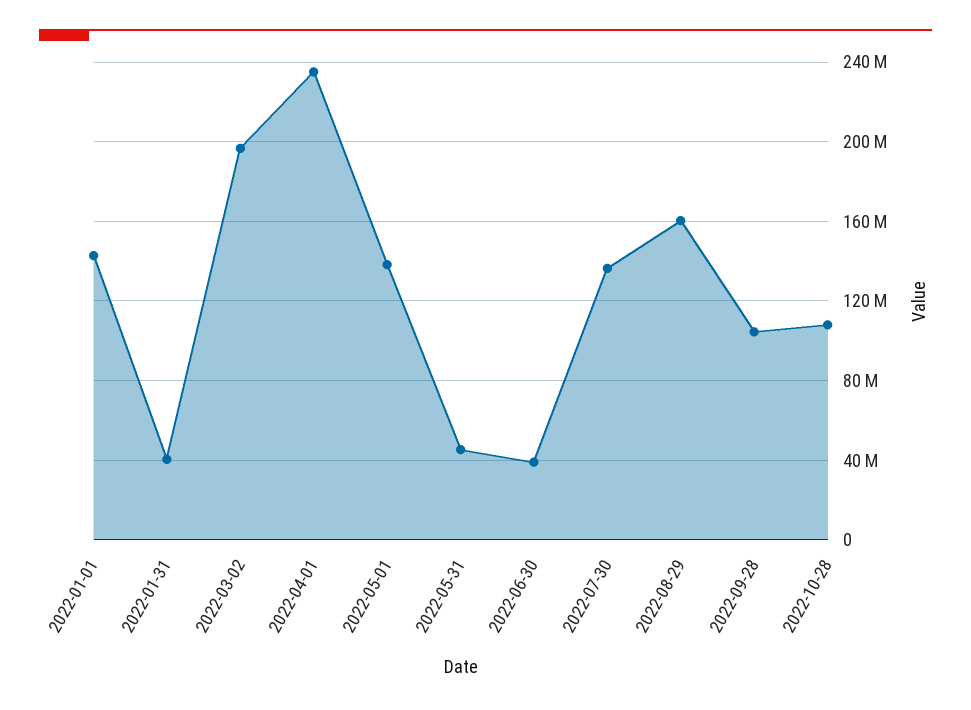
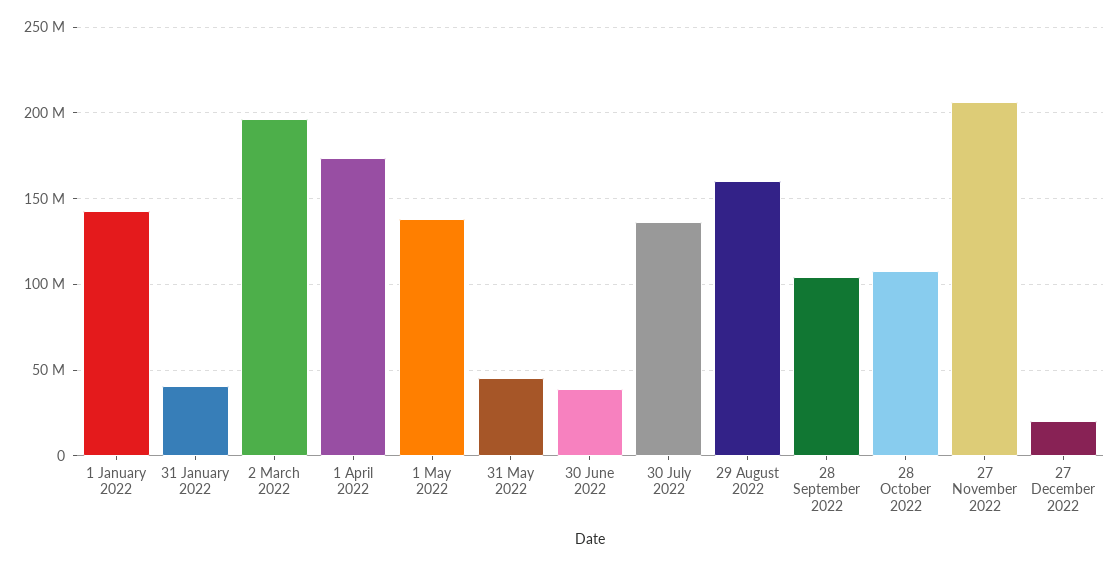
2022-04-01: 235000000 -> 175000000
27 November 2022: none -> 205000000
27 December 2022: none -> 20000000

